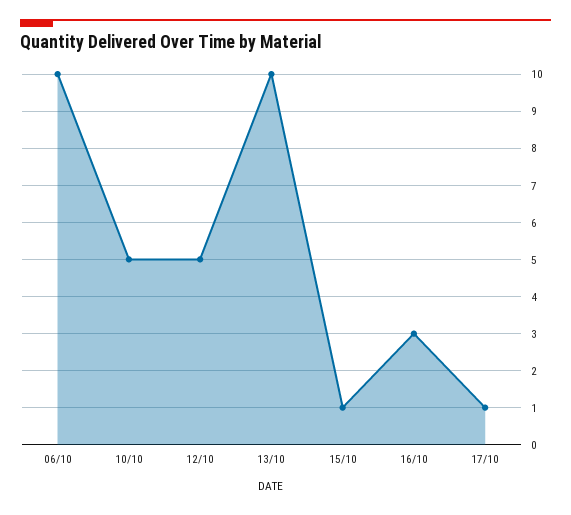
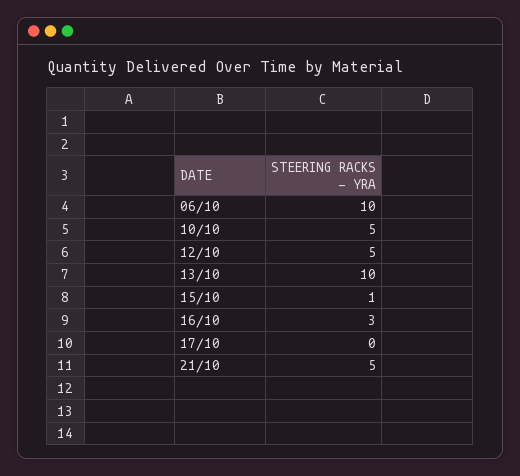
17/10: 1 -> 0
21/10: none -> 5

